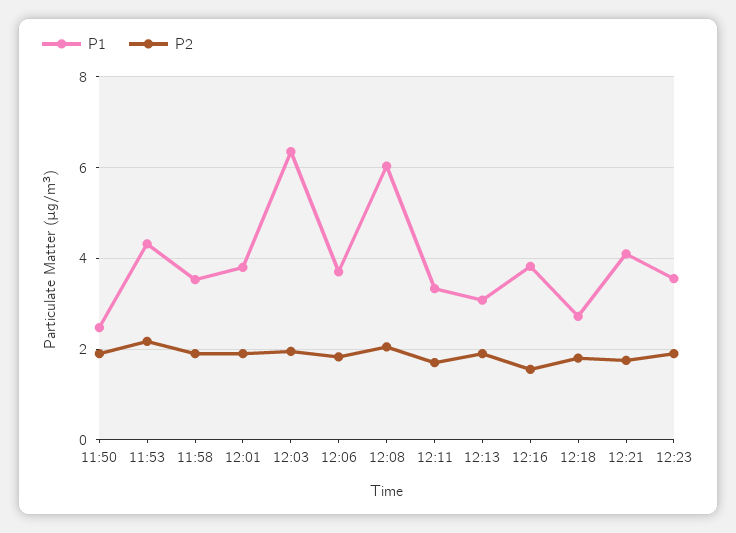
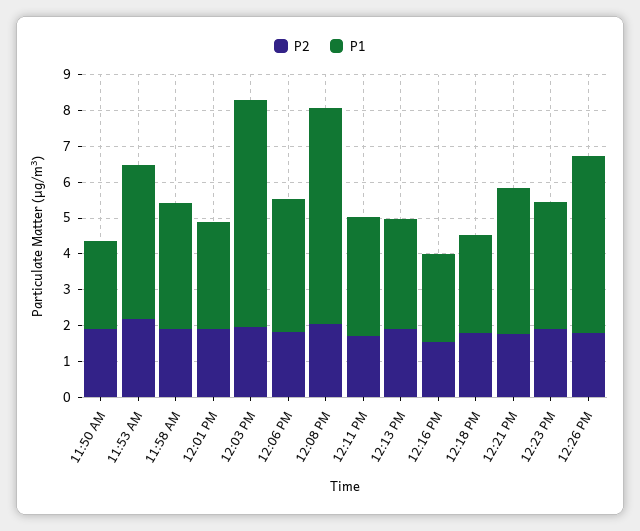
P1, 12:01: 3.8 -> 3
P1, 12:16: 3.8 -> 2.5
P2, 12:26 PM: none -> 1.75
P1, 12:26 PM: none -> 5

